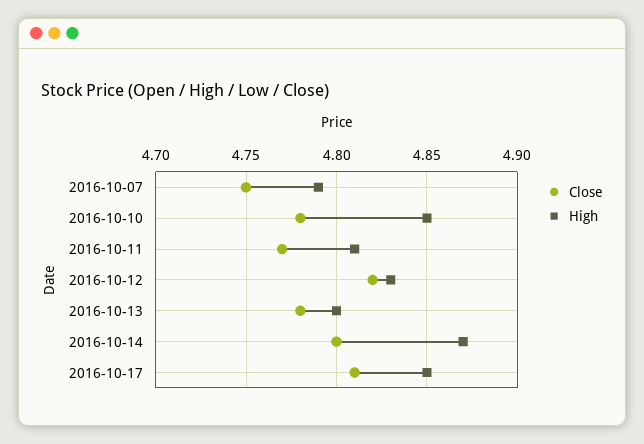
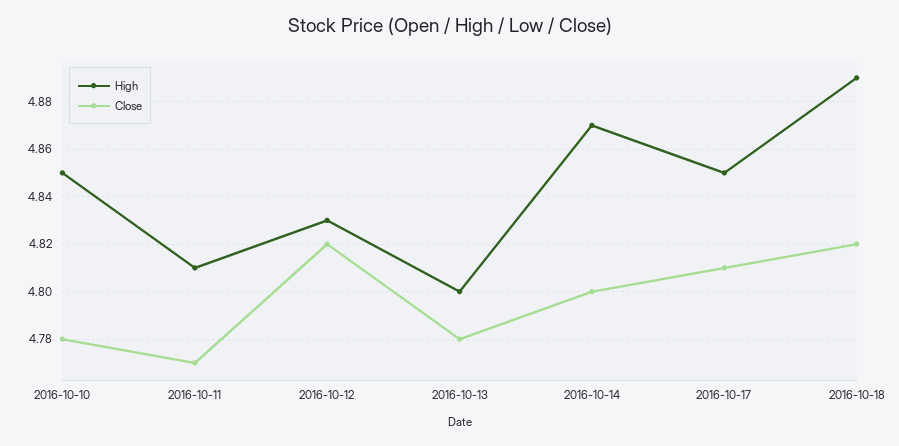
Close, 2016-10-07: 4.75 -> none
High, 2016-10-07: 4.79 -> none
High, 2016-10-18: none -> 4.89
Close, 2016-10-18: none -> 4.82

